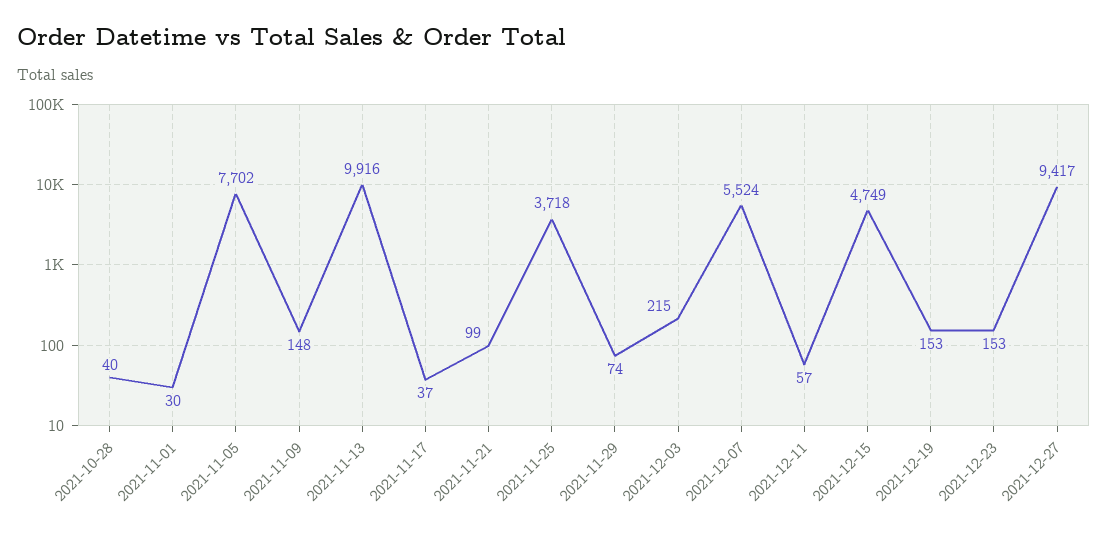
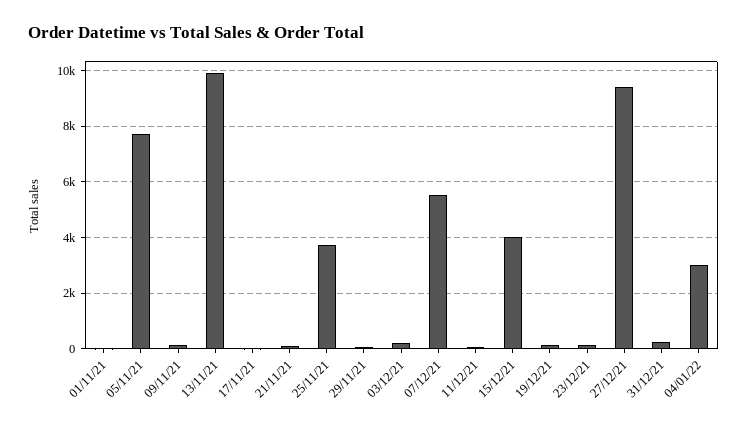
2021-10-28: 40 -> none
2021-12-15: 4749 -> 4000
31/12/21: none -> 250
04/01/22: none -> 3000

